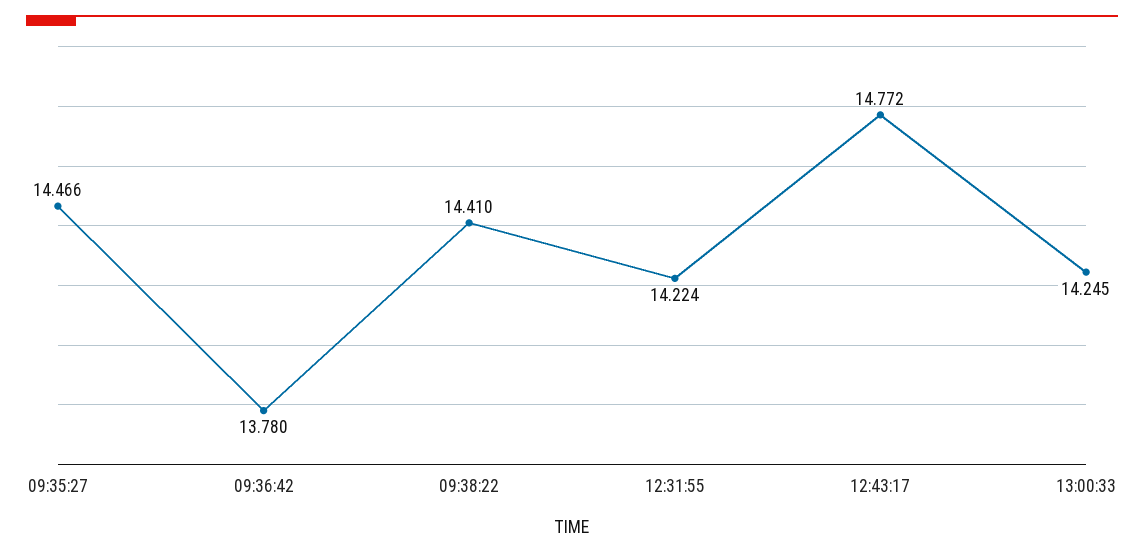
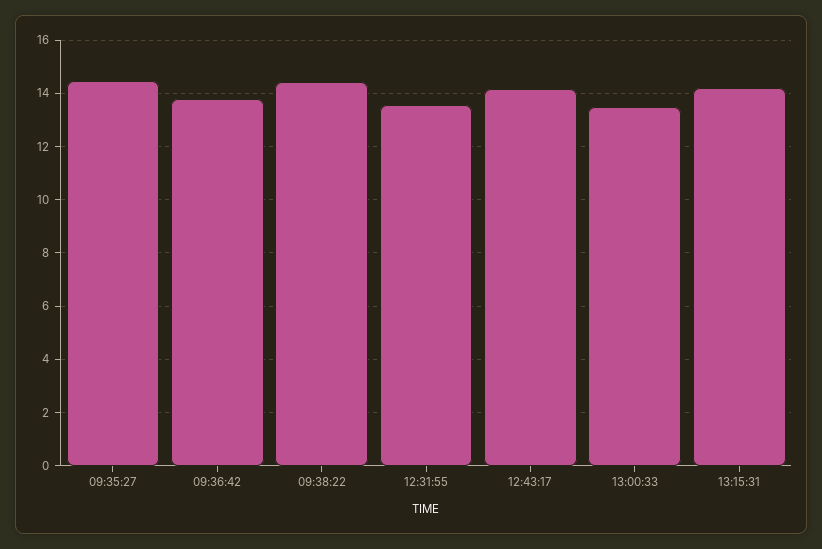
12:31:55: 14.224 -> 13.5
12:43:17: 14.772 -> 14.25
13:00:33: 14.245 -> 13.5
13:15:31: none -> 14.25

